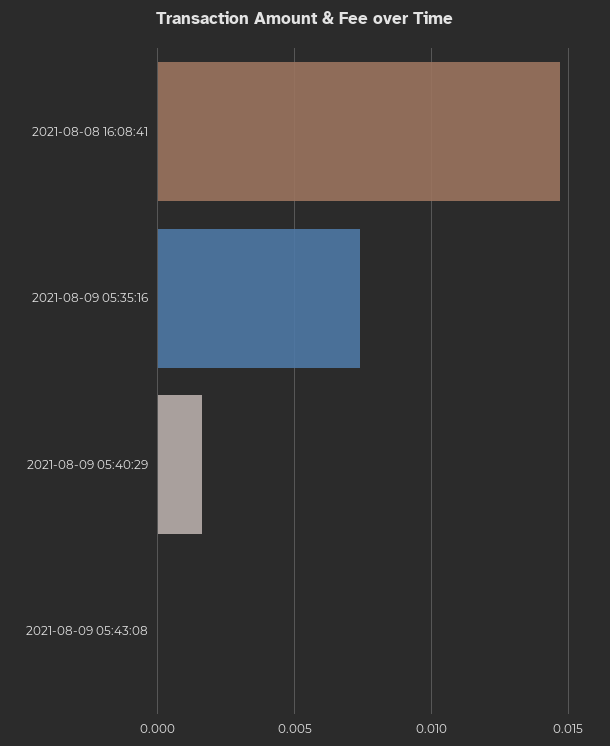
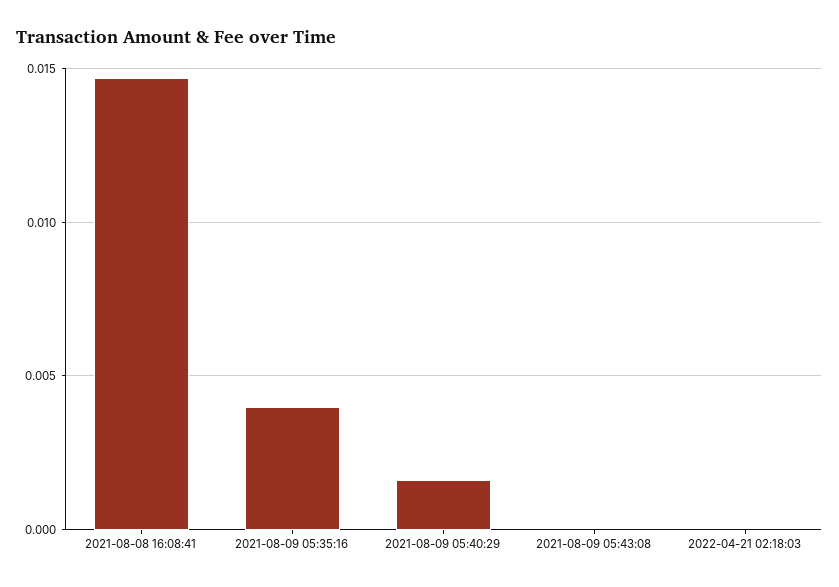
2021-08-09 05:35:16: 0.0075 -> 0.004
2022-04-21 02:18:03: none -> 0

